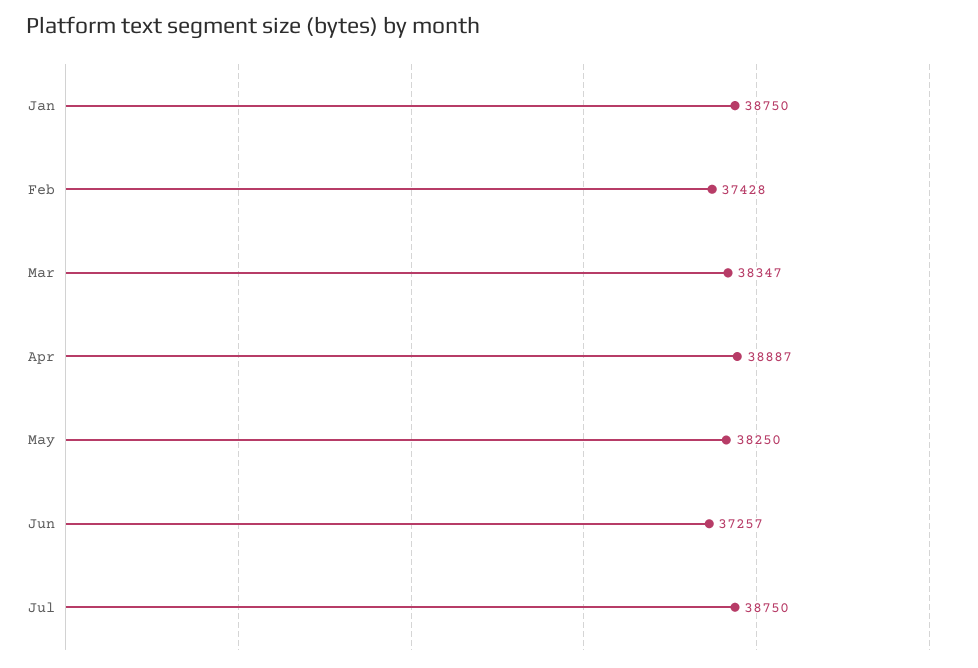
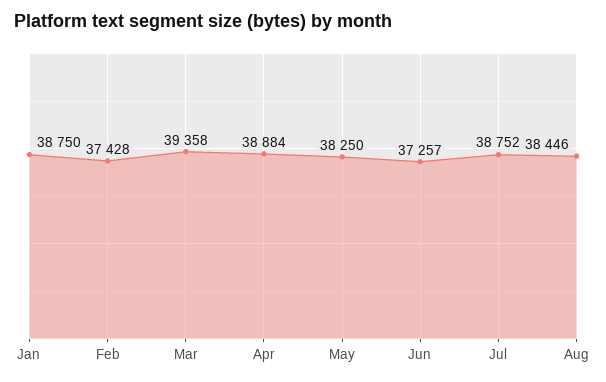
Mar: 38347 -> 39358
Apr: 38887 -> 38884
Jul: 38750 -> 38752
Aug: none -> 38446

